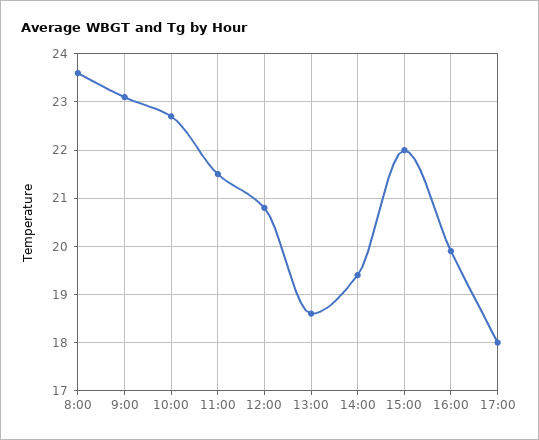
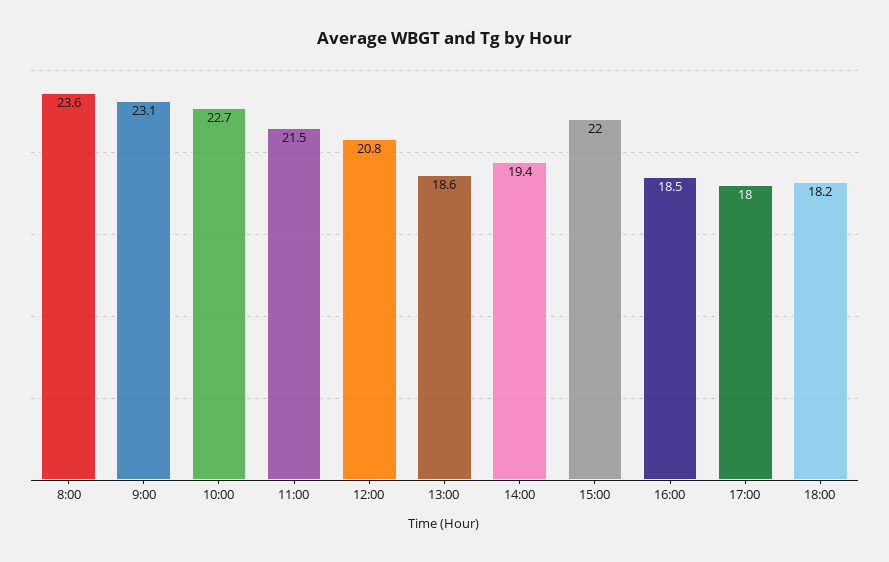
16:00: 20 -> 18.5
18:00: none -> 18.2

